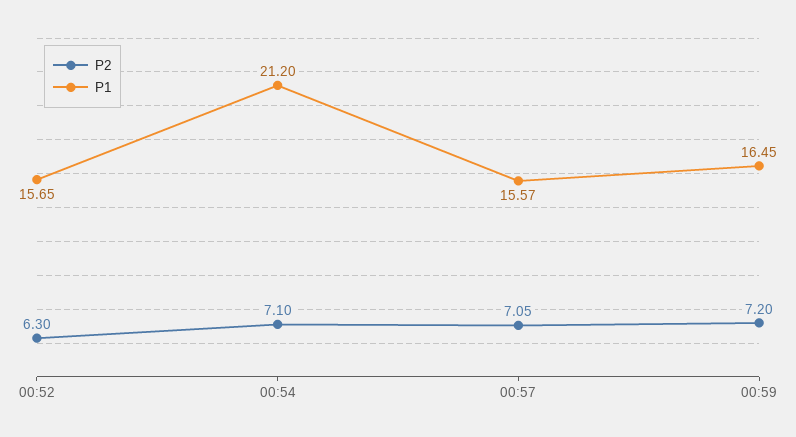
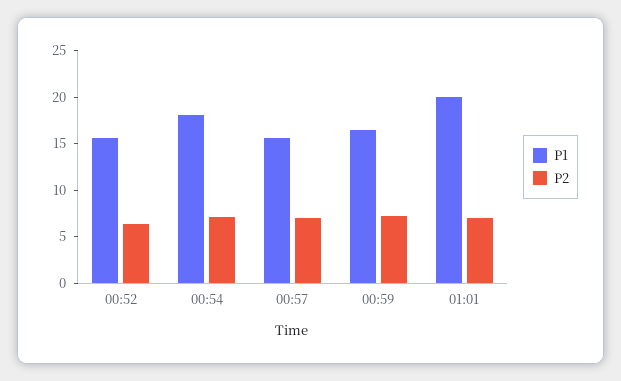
P1, 00:54: 21.2 -> 18
P1, 01:01: none -> 20
P2, 01:01: none -> 7

